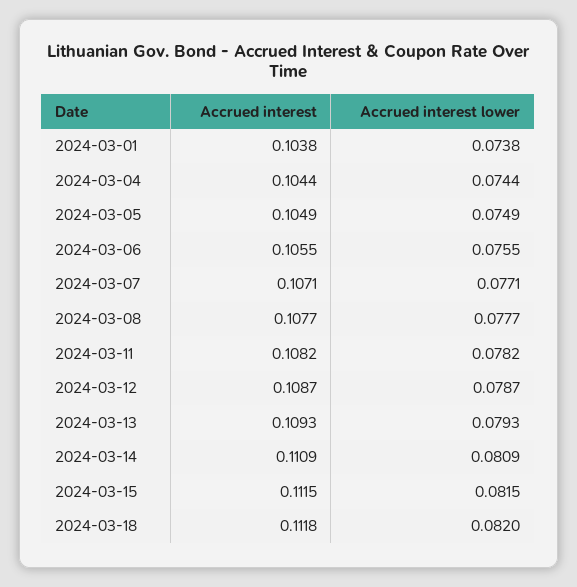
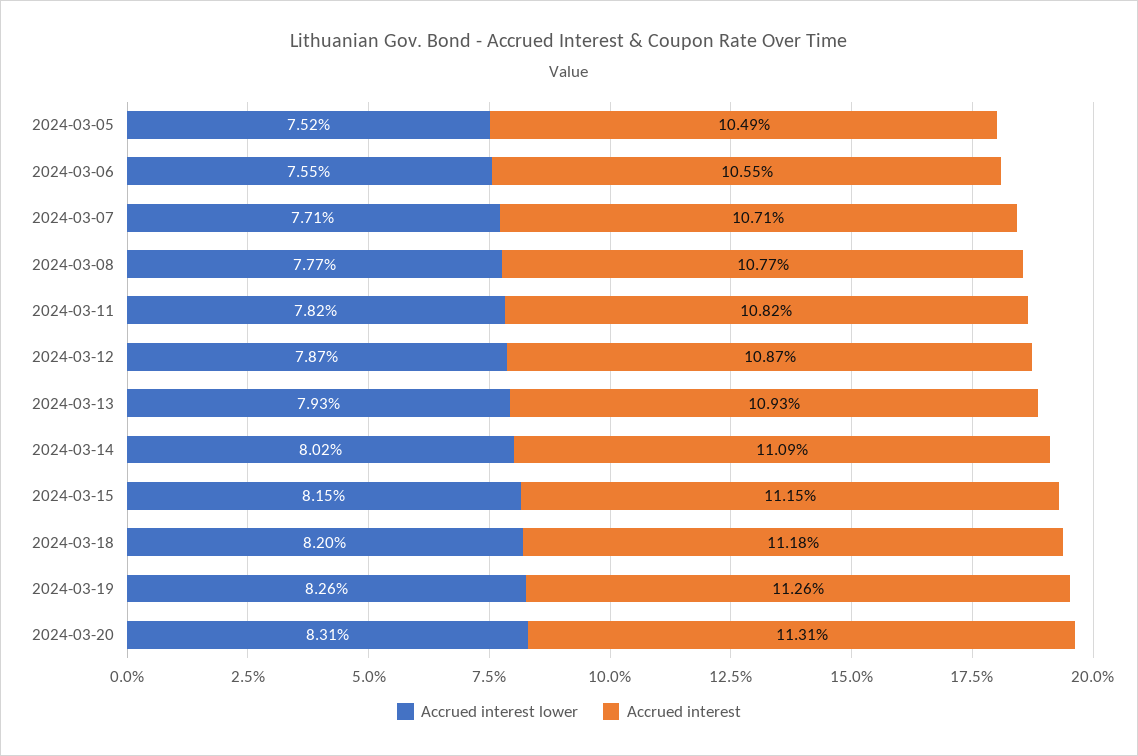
Accrued interest, 2024-03-01: 0.1038 -> none
Accrued interest lower, 2024-03-01: 0.0738 -> none
Accrued interest, 2024-03-04: 0.1044 -> none
Accrued interest lower, 2024-03-04: 0.0744 -> none
Accrued interest lower, 2024-03-05: 0.0749 -> 0.0752
Accrued interest lower, 2024-03-14: 0.0809 -> 0.0802
Accrued interest lower, 2024-03-19: none -> 0.0826
Accrued interest, 2024-03-19: none -> 0.1126
Accrued interest lower, 2024-03-20: none -> 0.0831
Accrued interest, 2024-03-20: none -> 0.1131

